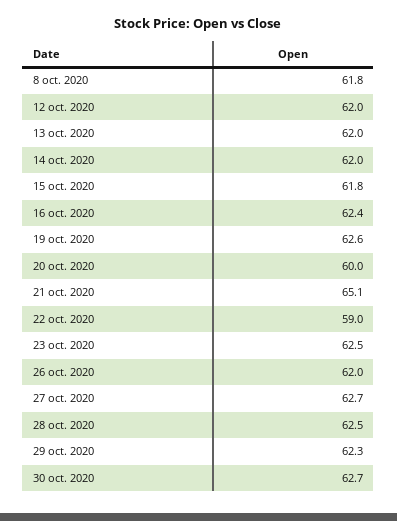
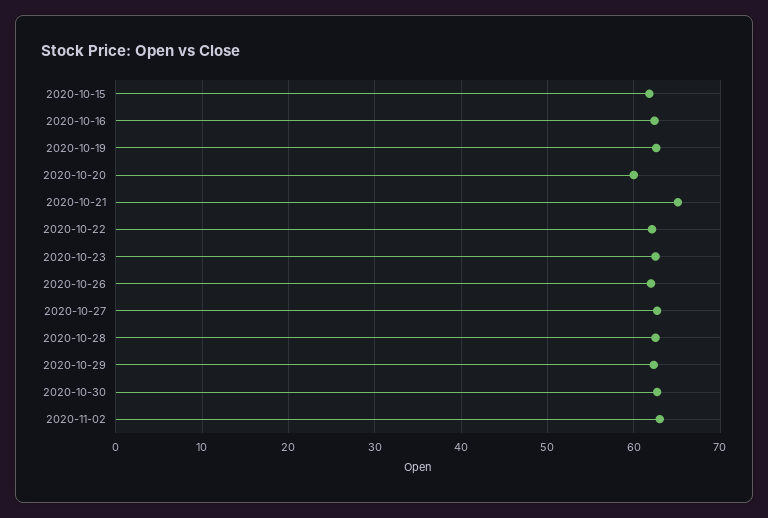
8 oct. 2020: 61.8 -> none
12 oct. 2020: 62 -> none
13 oct. 2020: 62 -> none
14 oct. 2020: 62 -> none
22 oct. 2020: 59 -> 62
2020-11-02: none -> 63

